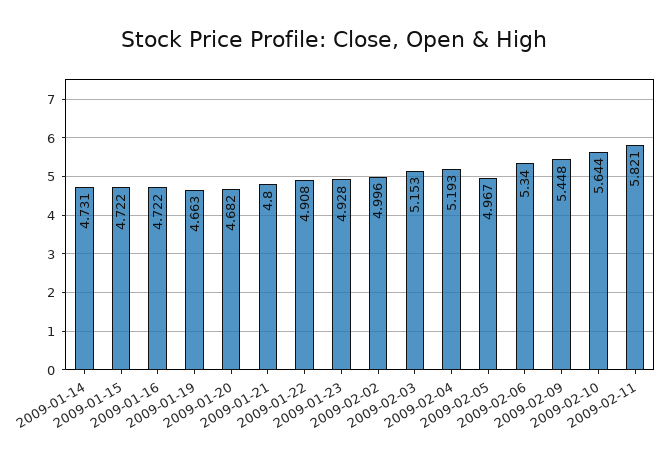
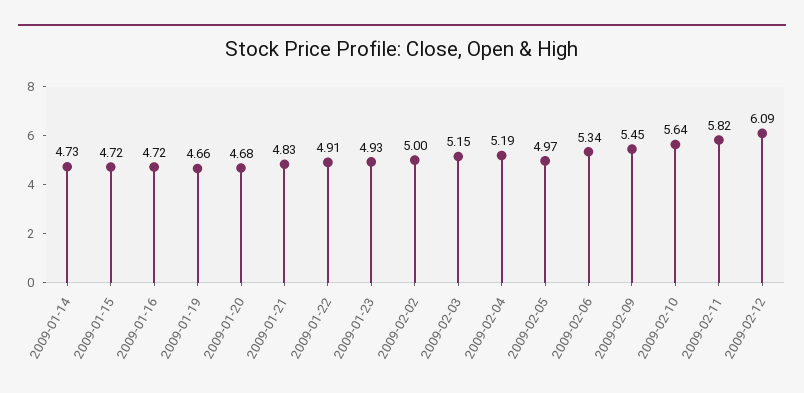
2009-01-21: 4.8 -> 4.83
2009-02-12: none -> 6.09

